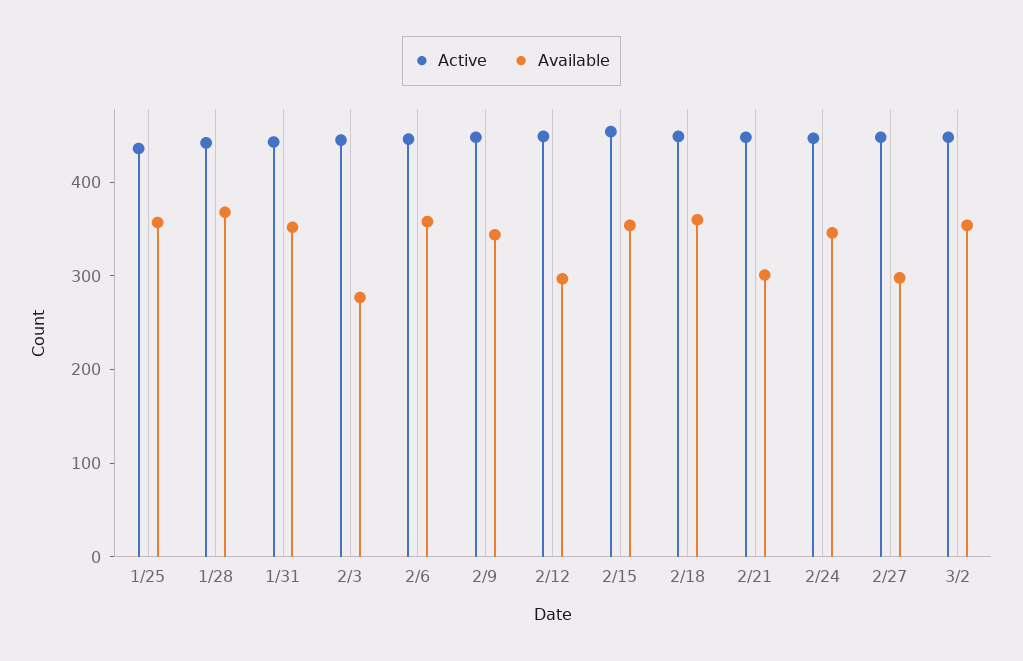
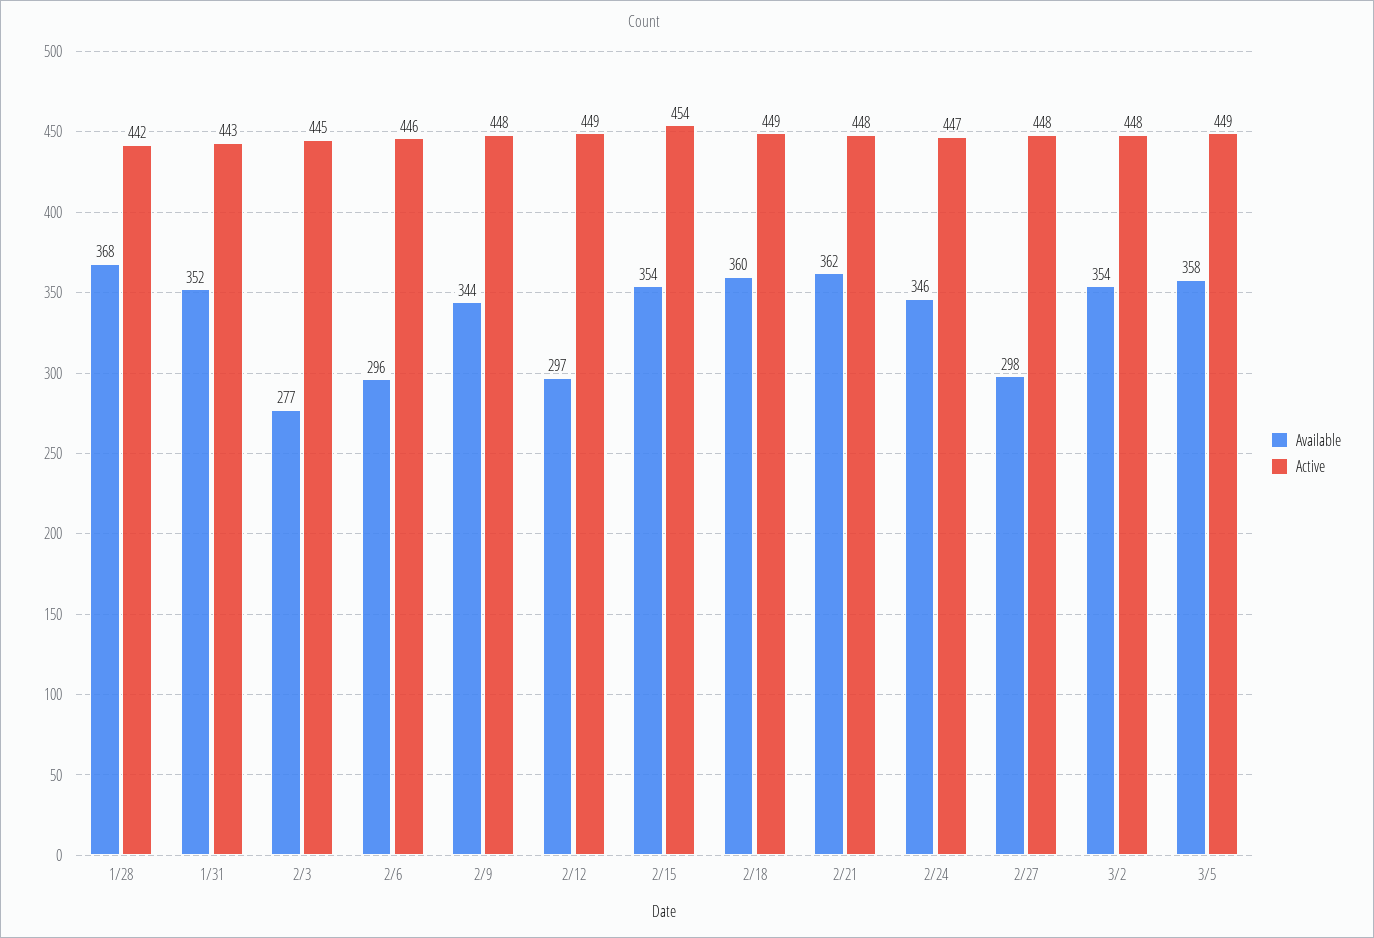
Active, 1/25: 440 -> none
Available, 1/25: 360 -> none
Available, 2/6: 360 -> 296
Available, 2/21: 300 -> 362
Available, 3/5: none -> 358
Active, 3/5: none -> 449

